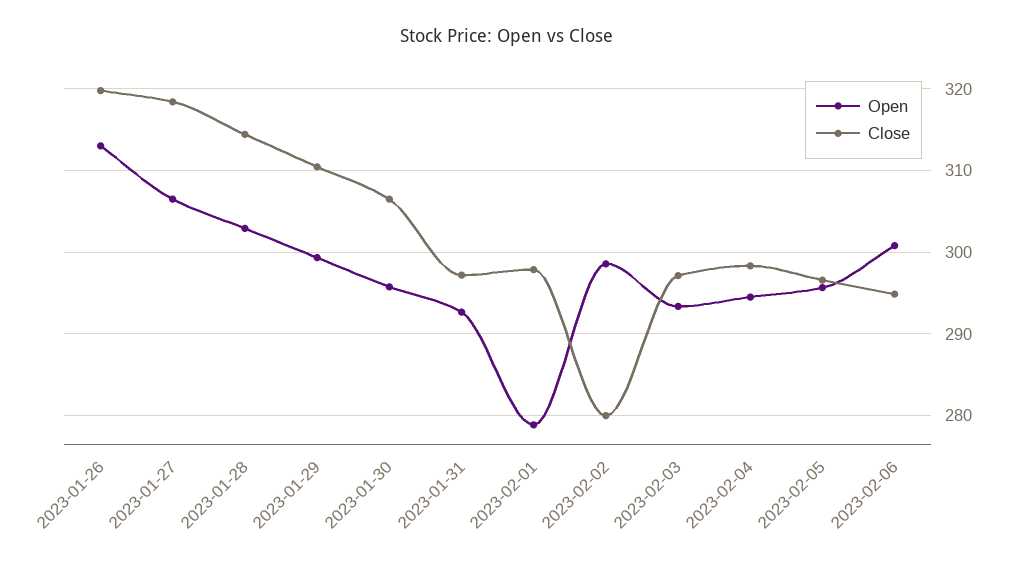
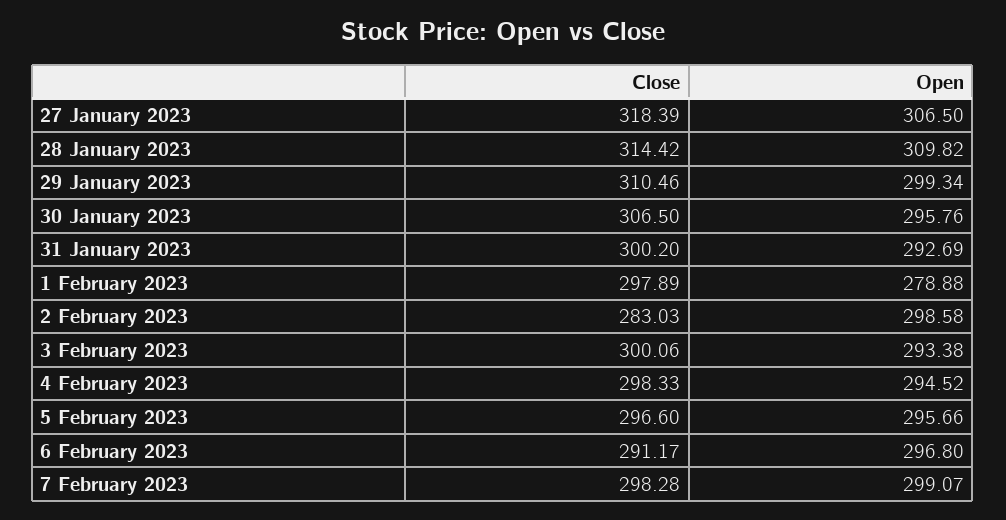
Open, 2023-01-26: 313 -> none
Close, 2023-01-26: 320 -> none
Open, 2023-01-28: 303 -> 309.82
Close, 2023-01-31: 297 -> 300.2
Close, 2023-02-02: 280 -> 283.03
Close, 2023-02-03: 297 -> 300.06
Open, 2023-02-06: 301 -> 296.8
Close, 2023-02-06: 295 -> 291.17
Close, 7 February 2023: none -> 298.28
Open, 7 February 2023: none -> 299.07

